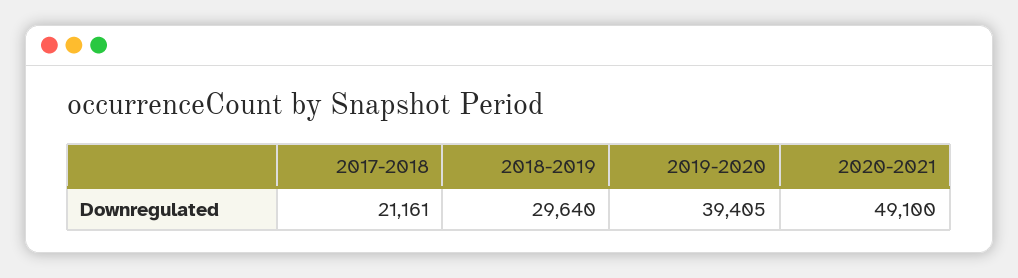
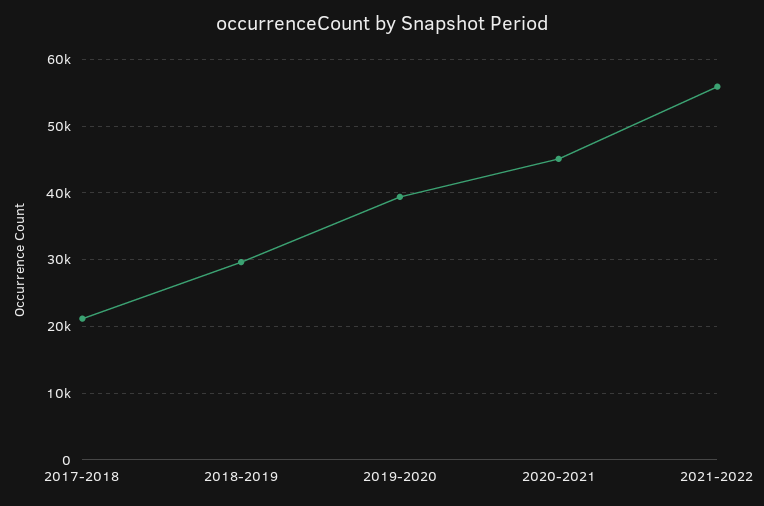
2020-2021: 49100 -> 45000
2021-2022: none -> 56000

